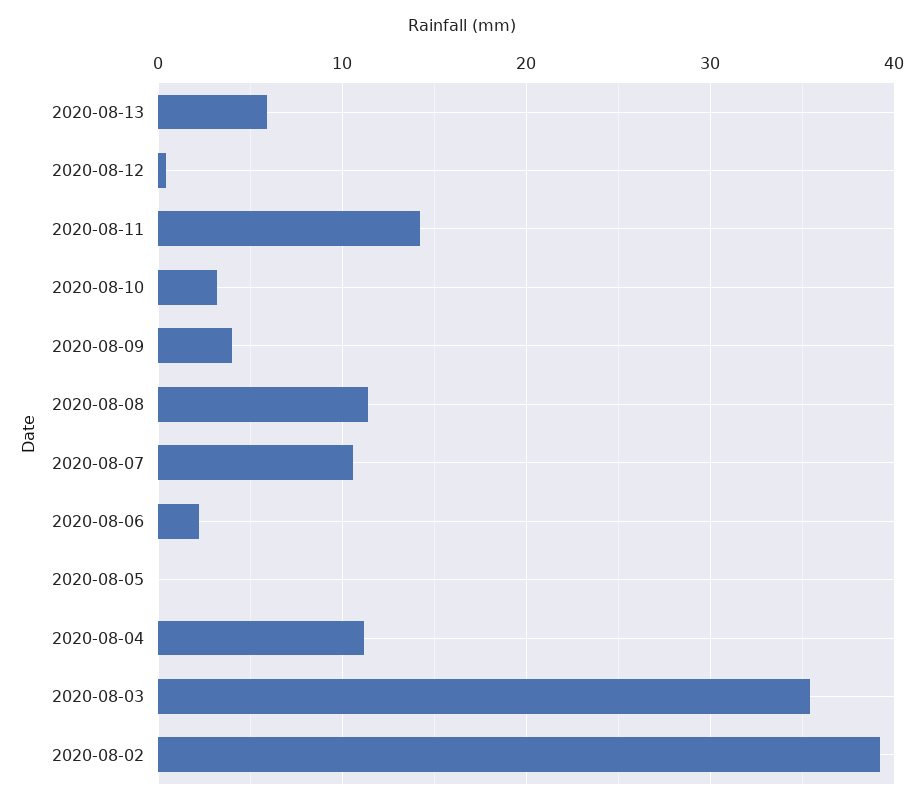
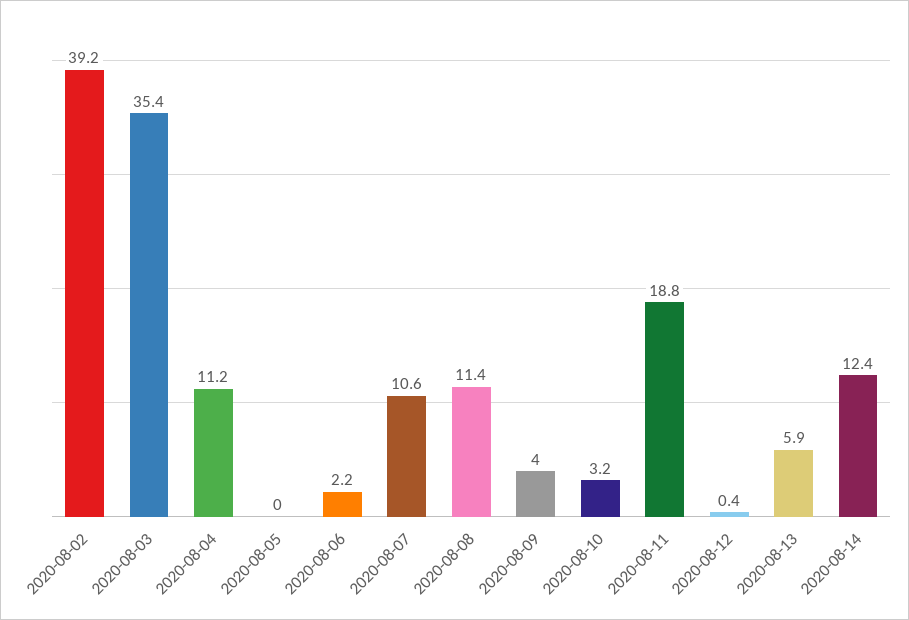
2020-08-11: 14 -> 18.8
2020-08-14: none -> 12.4

